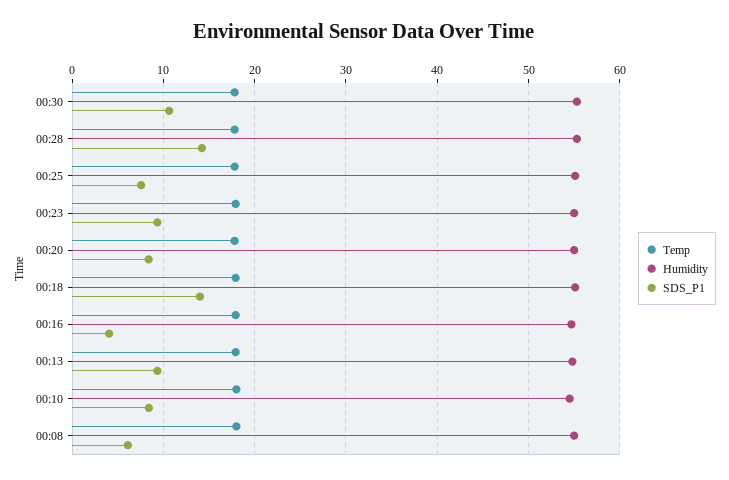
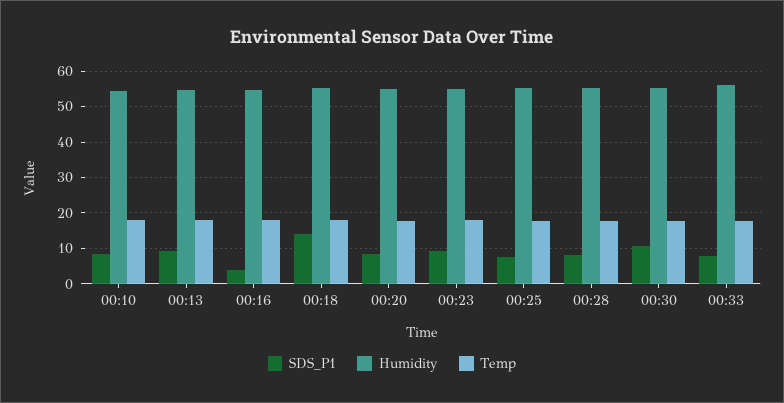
SDS_P1, 00:28: 14 -> 8
Temp, 00:08: 18 -> none
Humidity, 00:08: 55 -> none
SDS_P1, 00:08: 6 -> none
SDS_P1, 00:33: none -> 8
Humidity, 00:33: none -> 56
Temp, 00:33: none -> 18

